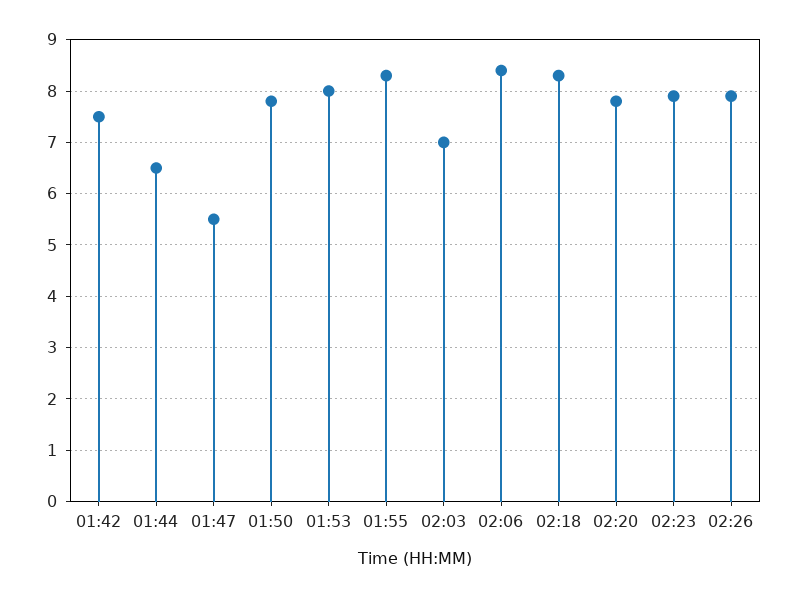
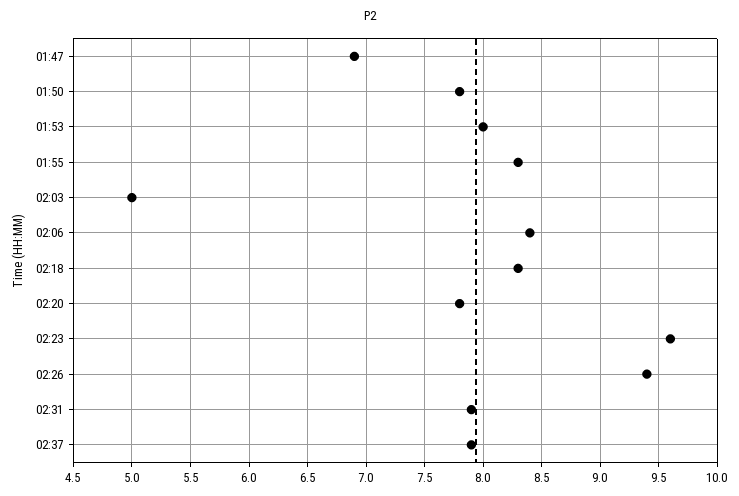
01:42: 7.5 -> none
01:44: 6.5 -> none
01:47: 5.5 -> 6.9
02:03: 7 -> 5
02:23: 8 -> 9.6
02:26: 8 -> 9.4
02:31: none -> 7.9
02:37: none -> 7.9

